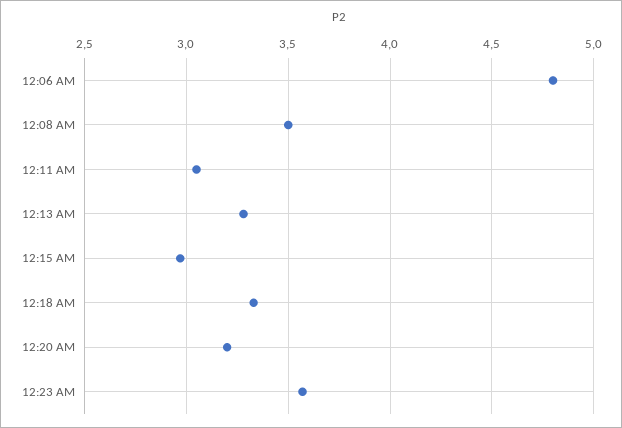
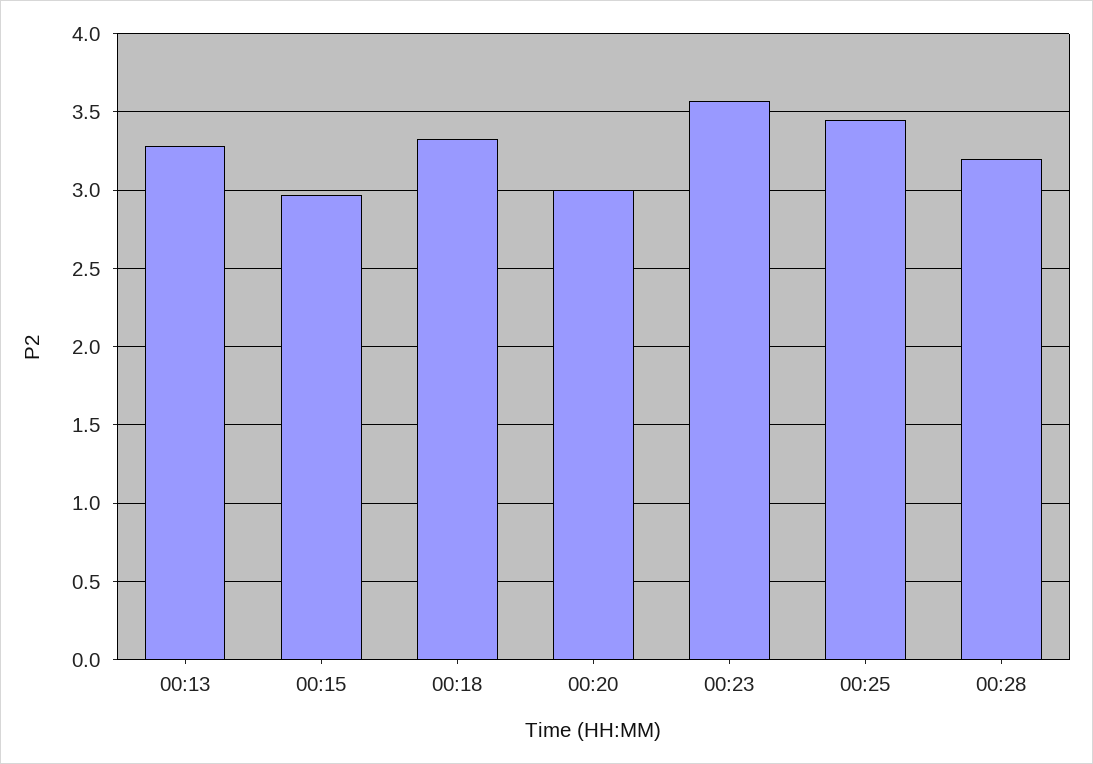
12:06 AM: 4.8 -> none
12:08 AM: 3.5 -> none
12:11 AM: 3.05 -> none
12:20 AM: 3.2 -> 3
00:25: none -> 3.45
00:28: none -> 3.2

